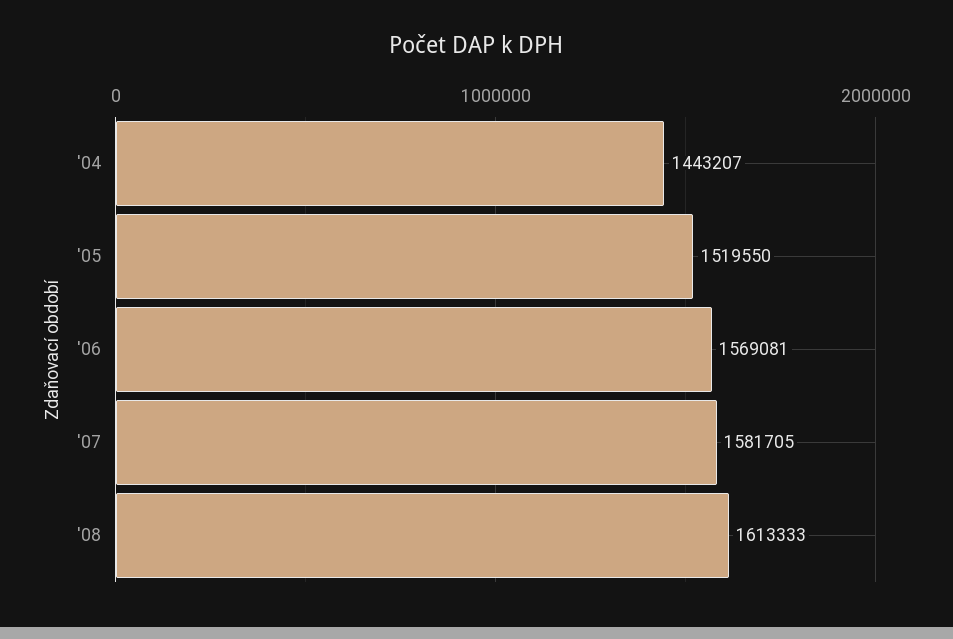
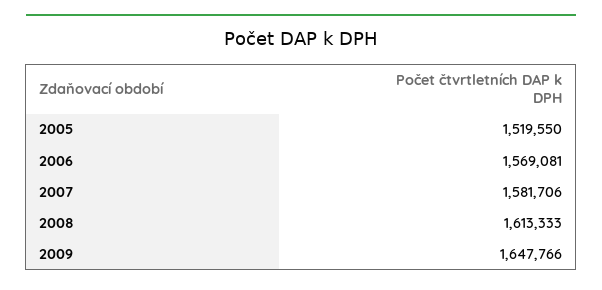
'04: 1443207 -> none
'07: 1581705 -> 1581706
2009: none -> 1647766

